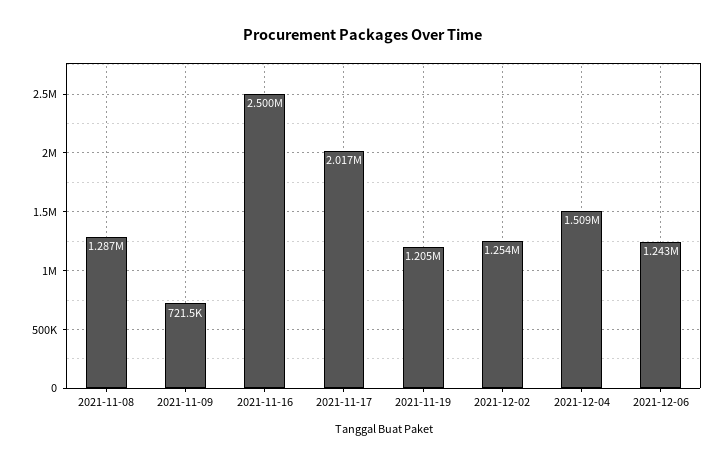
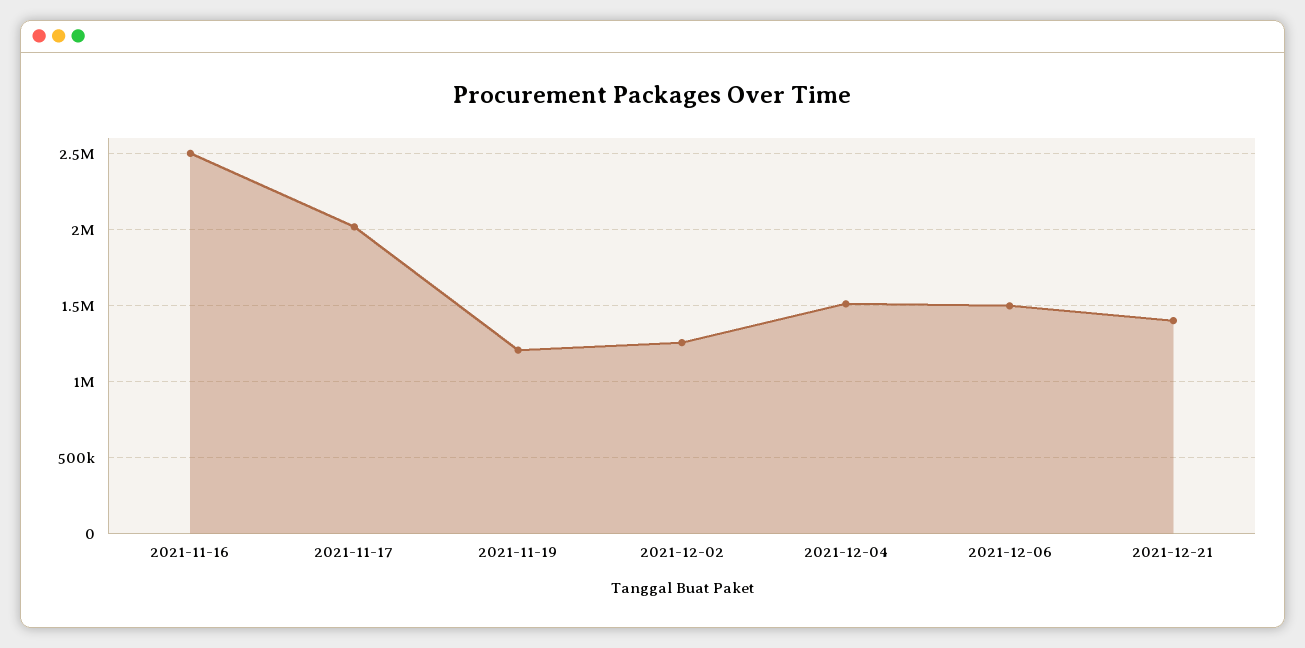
2021-11-08: 1287000 -> none
2021-11-09: 721500 -> none
2021-12-06: 1243000 -> 1500000
2021-12-21: none -> 1400000

